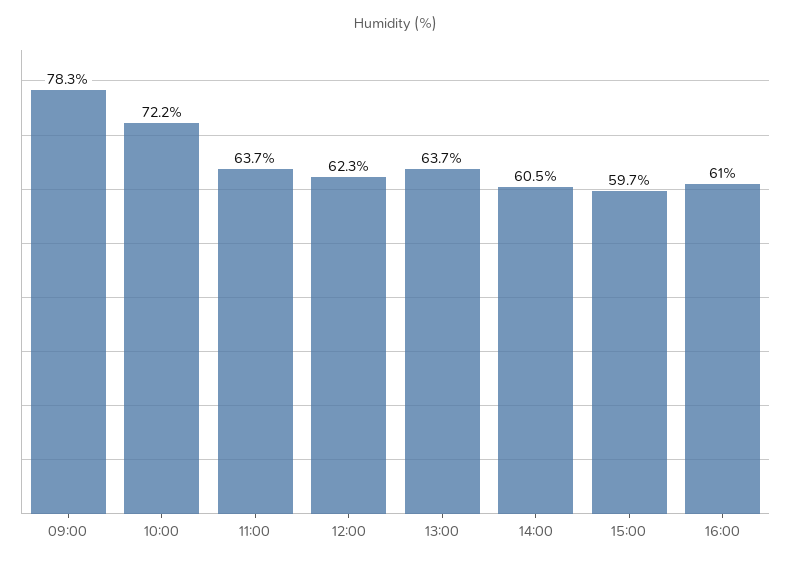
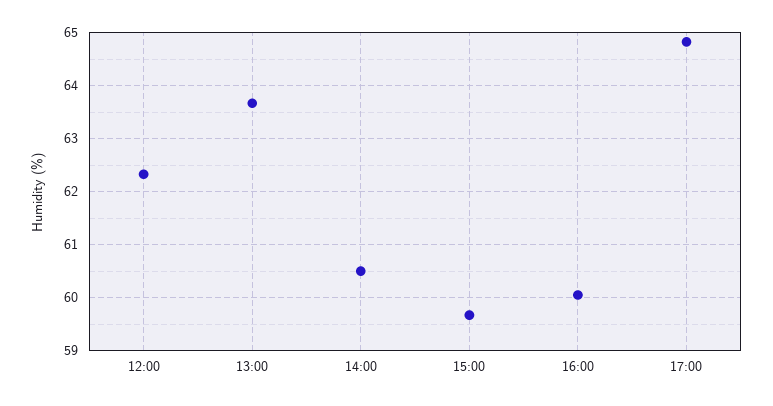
09:00: 78.3 -> none
10:00: 72.2 -> none
11:00: 63.7 -> none
16:00: 61 -> 60
17:00: none -> 64.8

